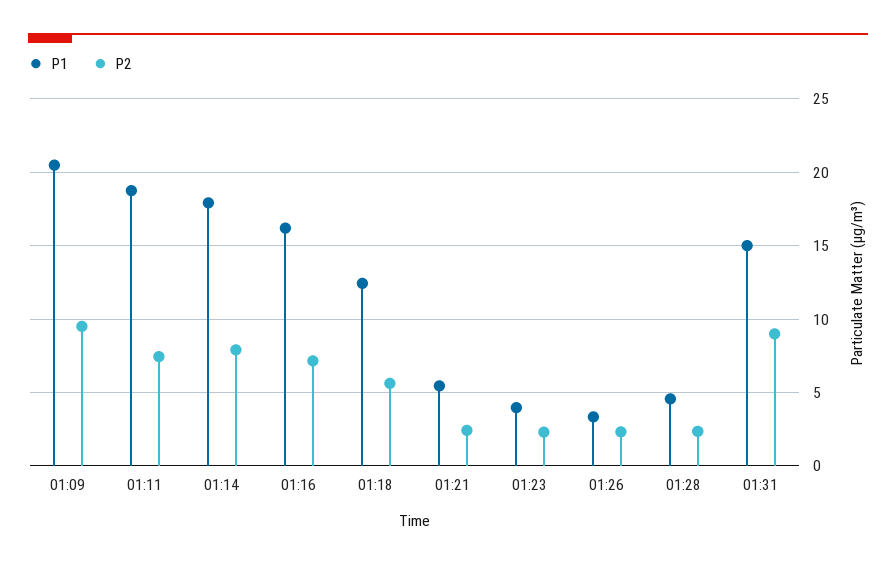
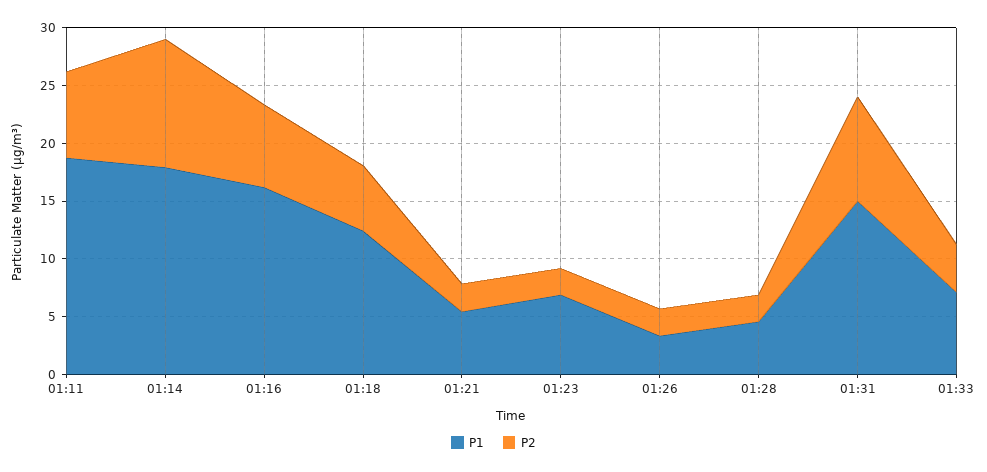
P1, 01:09: 20.5 -> none
P2, 01:09: 9.5 -> none
P2, 01:14: 8 -> 11
P1, 01:23: 4 -> 7
P1, 01:33: none -> 7
P2, 01:33: none -> 4

